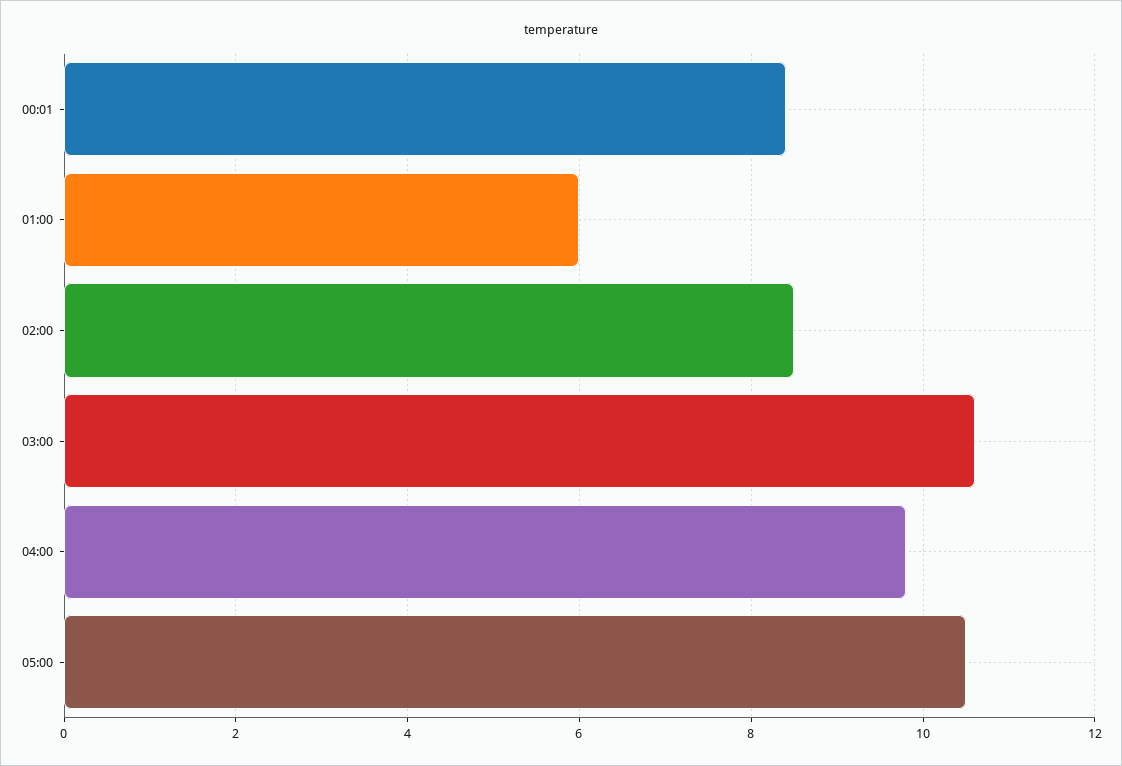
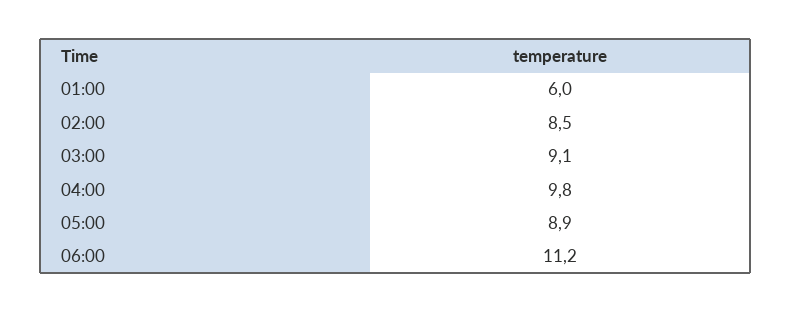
00:01: 8.5 -> none
03:00: 10.5 -> 9.1
05:00: 10.5 -> 8.9
06:00: none -> 11.2

